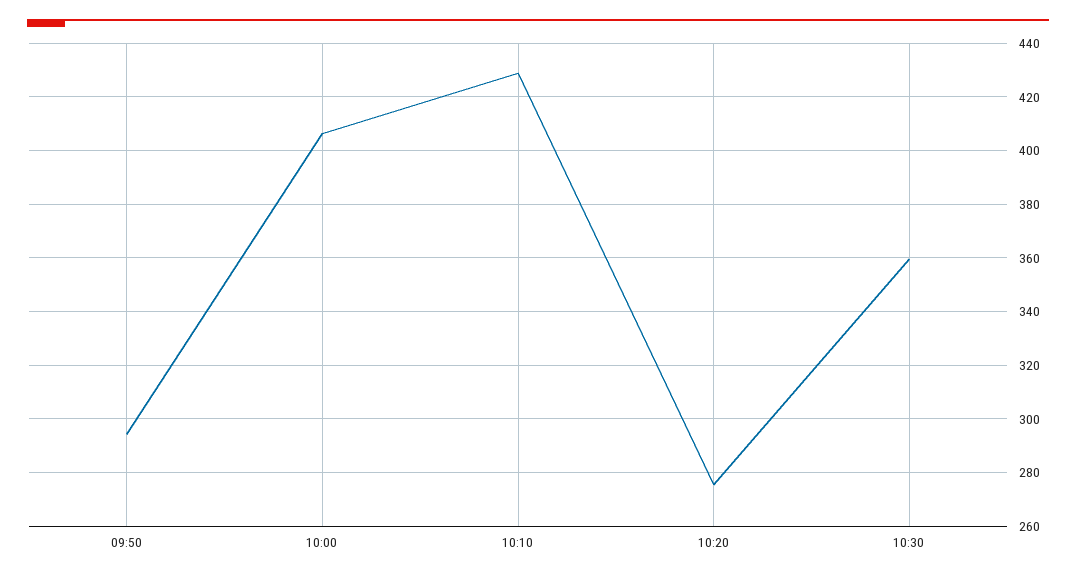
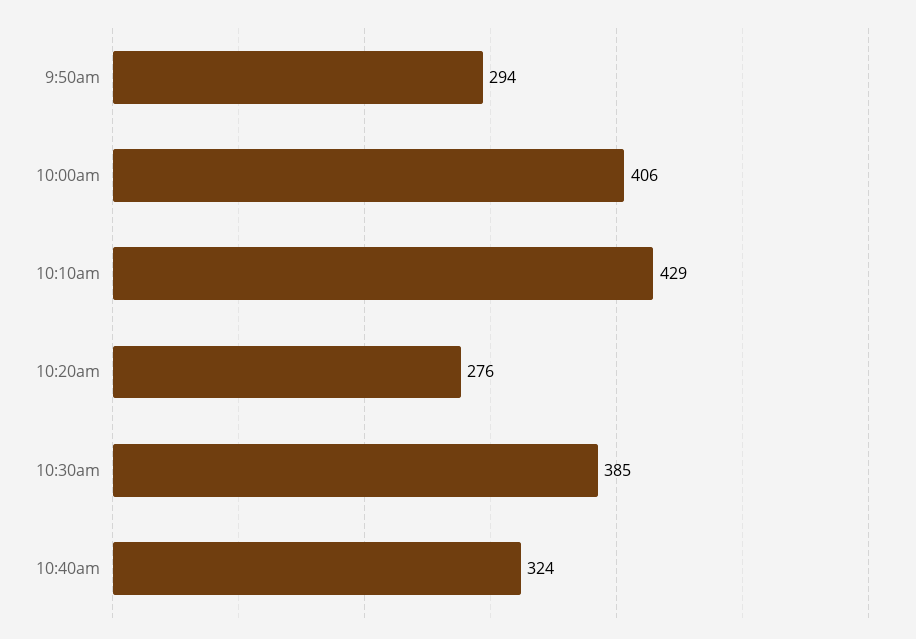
10:30: 360 -> 385
10:40am: none -> 324

